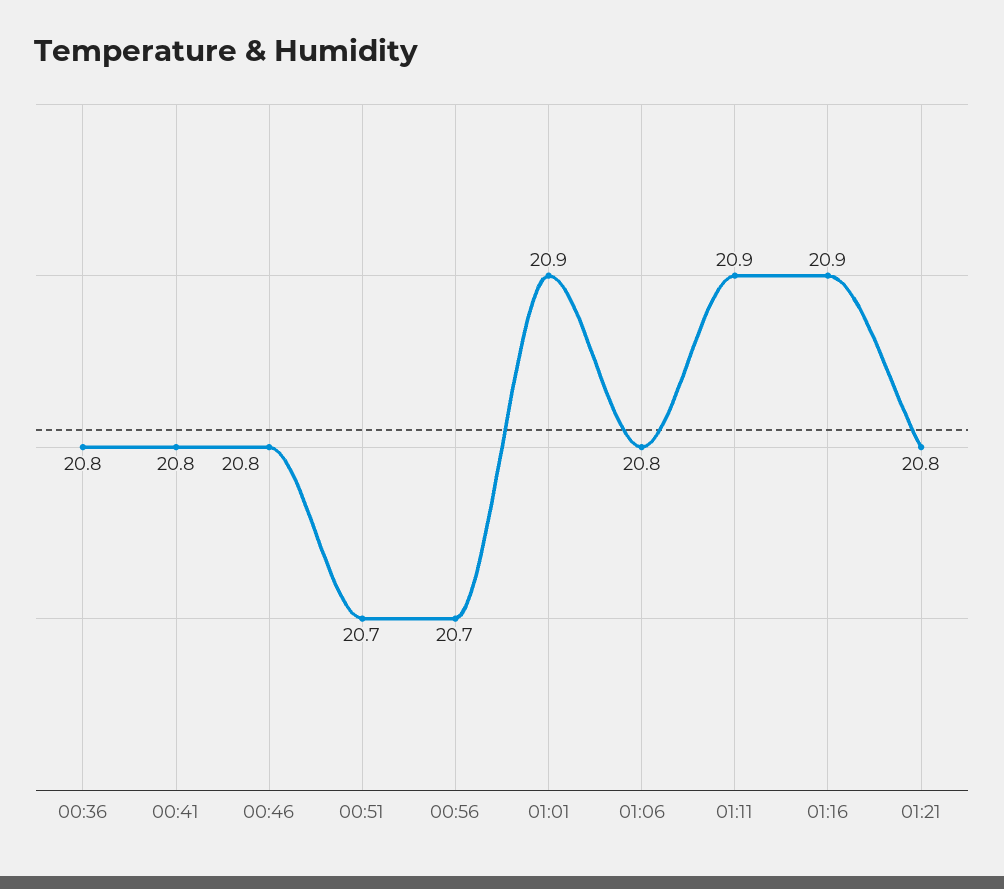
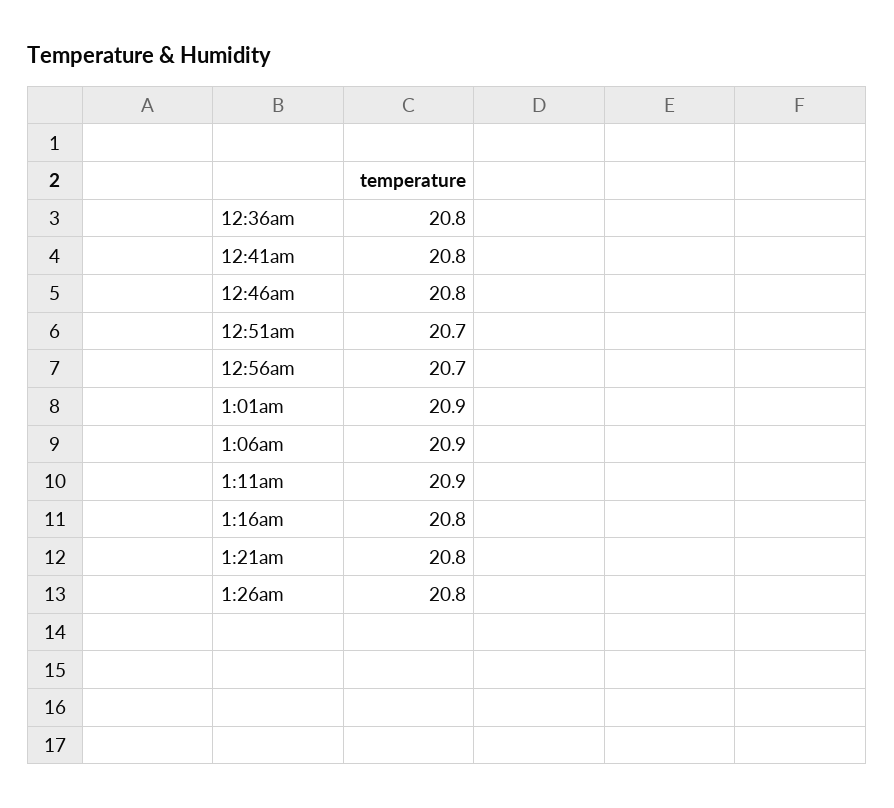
01:06: 20.8 -> 20.9
01:16: 20.9 -> 20.8
1:26am: none -> 20.8

